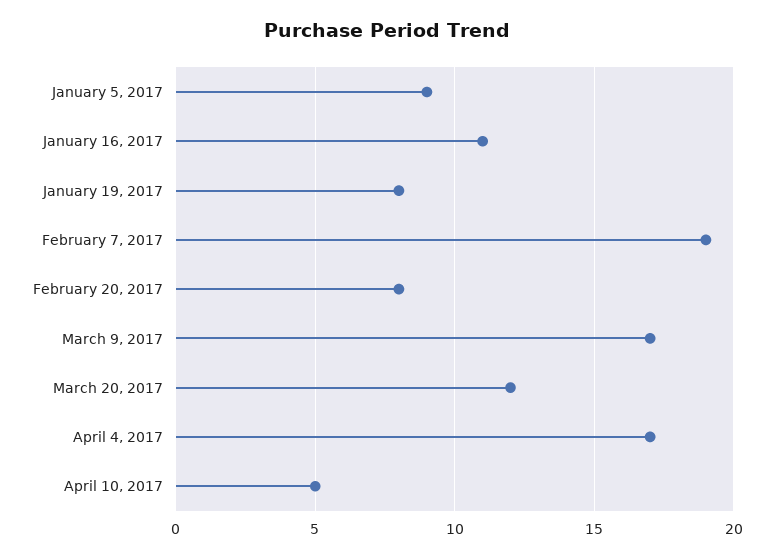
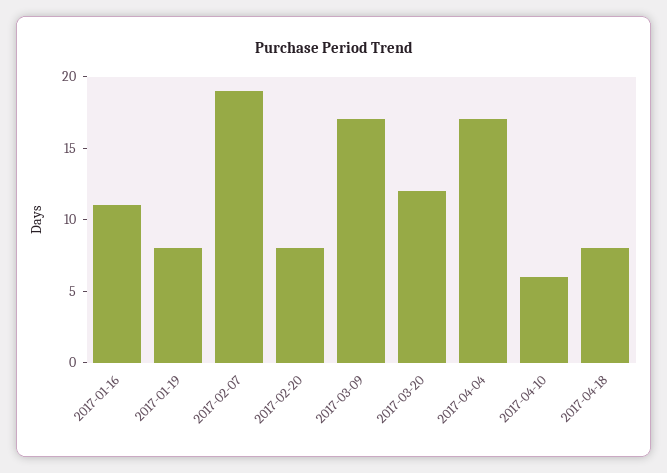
January 5, 2017: 9 -> none
April 10, 2017: 5 -> 6
2017-04-18: none -> 8

